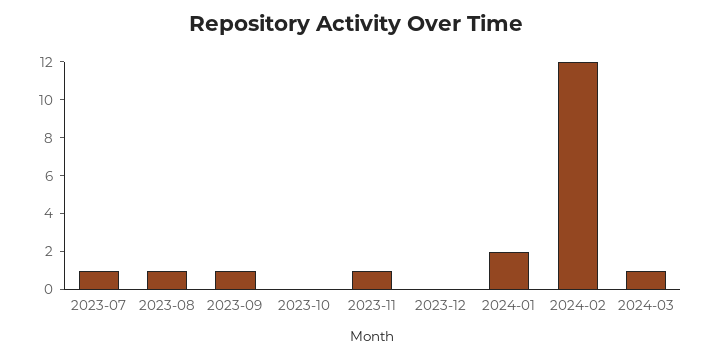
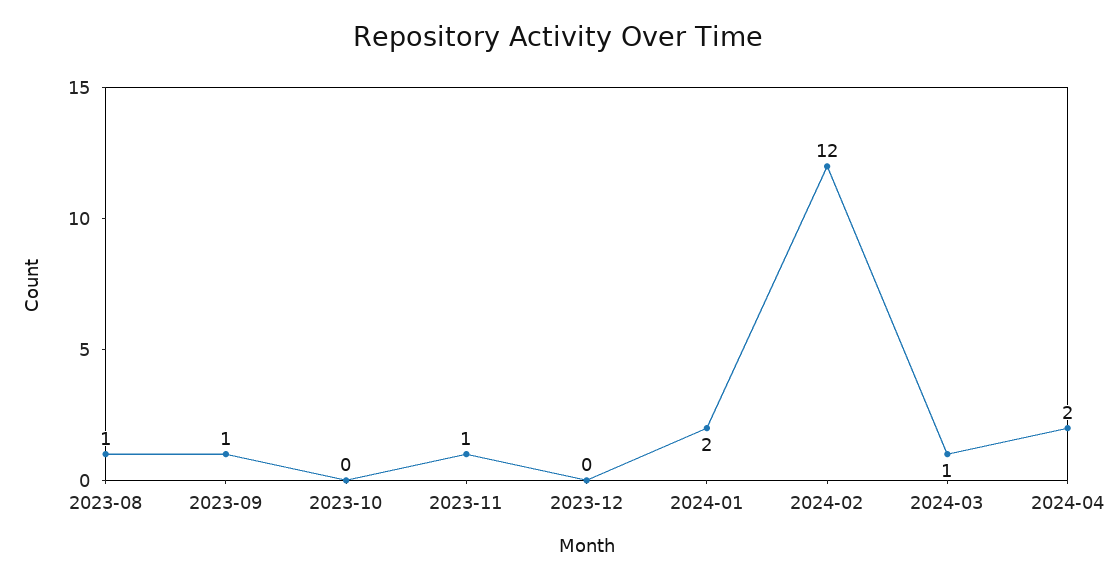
2023-07: 1 -> none
2024-04: none -> 2

